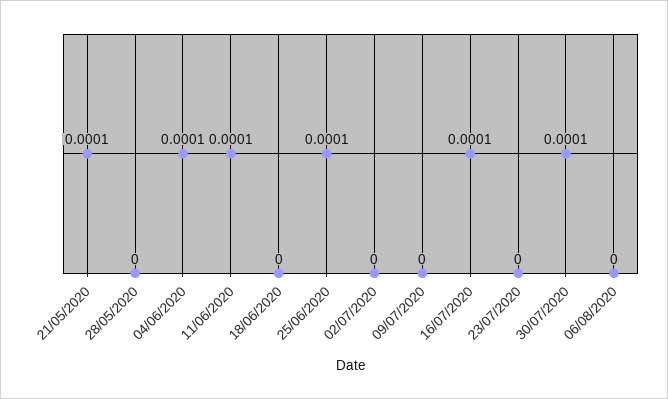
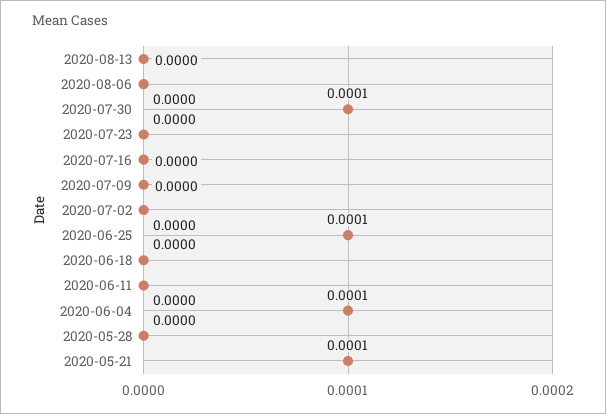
11/06/2020: 0.0001 -> 0
16/07/2020: 0.0001 -> 0
2020-08-13: none -> 0

